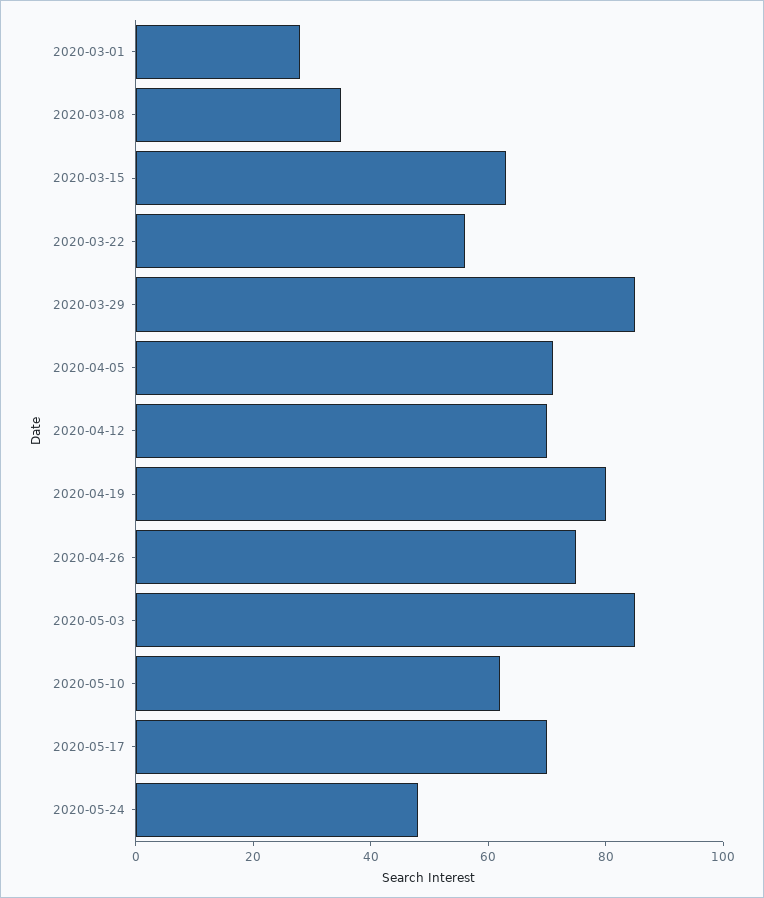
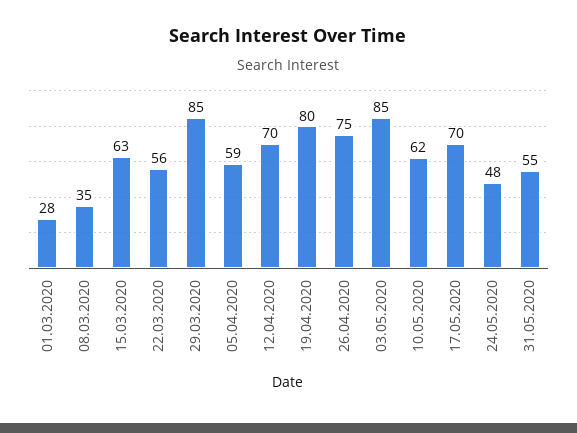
2020-04-05: 70 -> 59
31.05.2020: none -> 55

